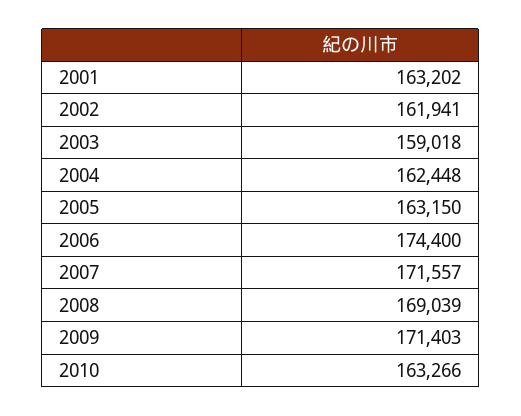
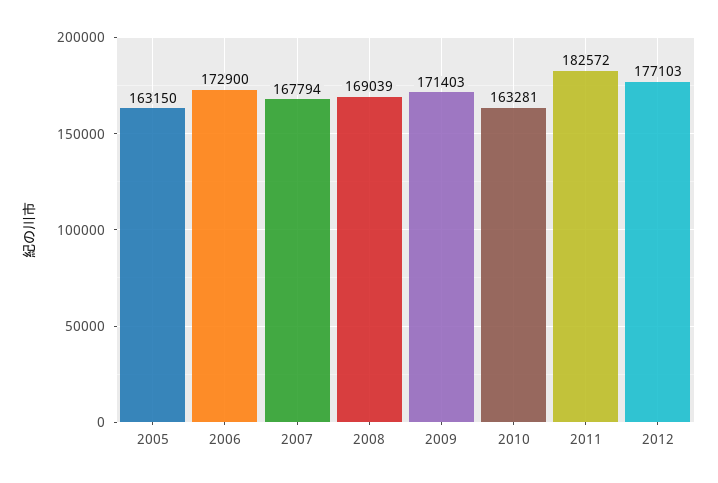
2001: 163202 -> none
2002: 161941 -> none
2003: 159018 -> none
2004: 162448 -> none
2006: 174400 -> 172900
2007: 171557 -> 167794
2010: 163266 -> 163281
2011: none -> 182572
2012: none -> 177103

